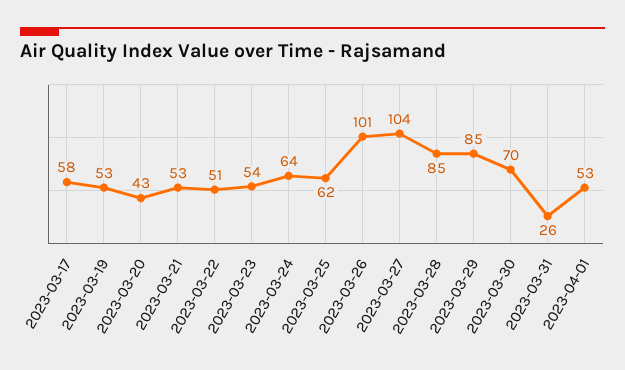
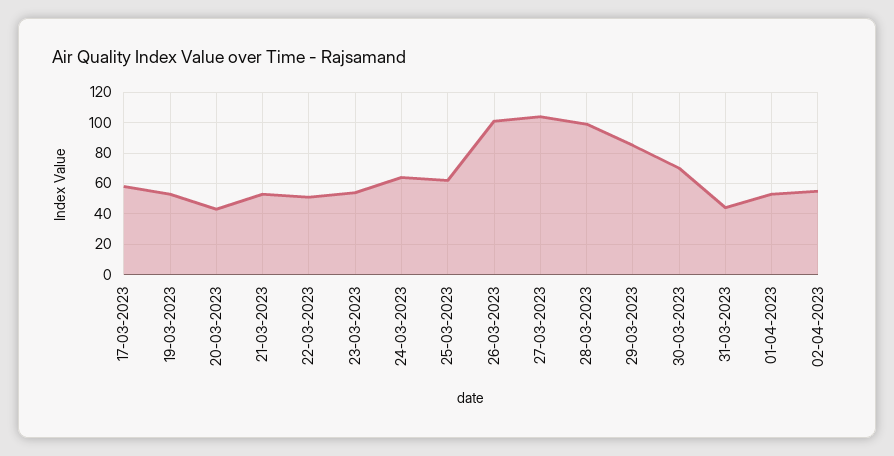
2023-03-28: 85 -> 100
2023-03-31: 26 -> 45
02-04-2023: none -> 55

